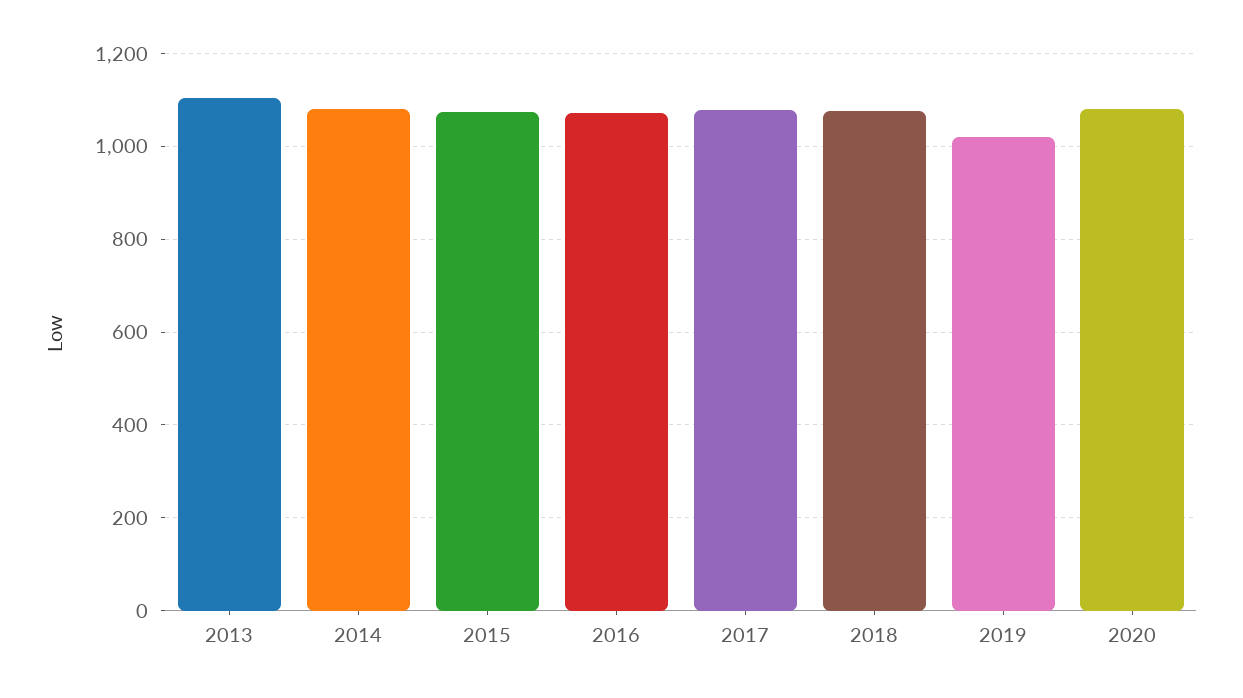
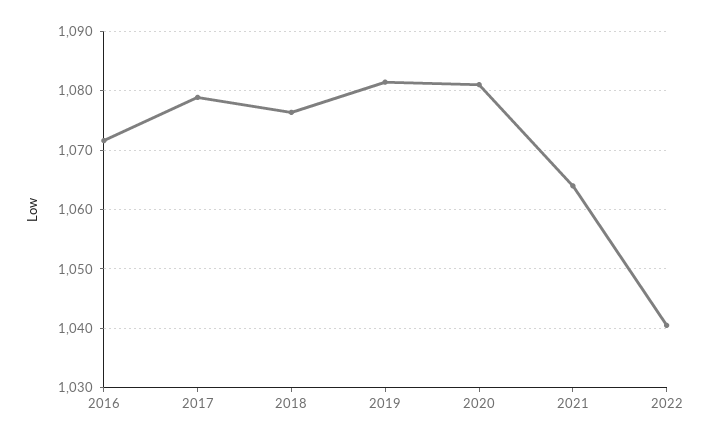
2013: 1100 -> none
2014: 1080 -> none
2015: 1080 -> none
2019: 1020 -> 1082
2021: none -> 1064
2022: none -> 1040

